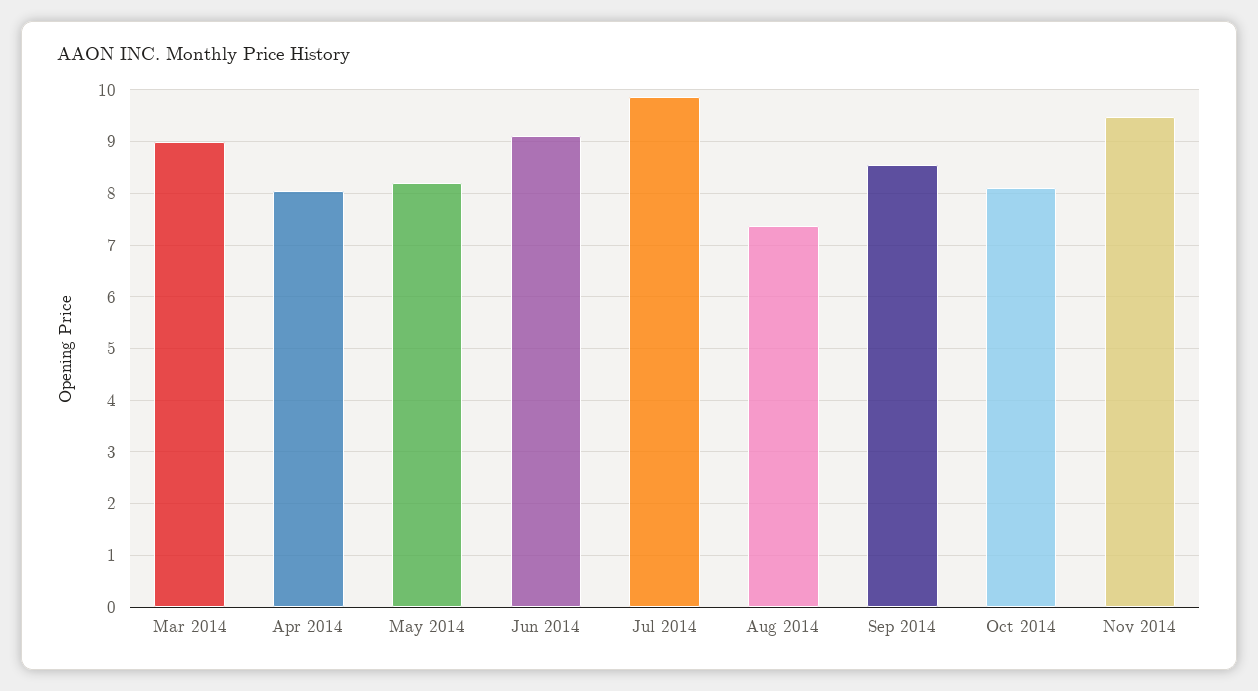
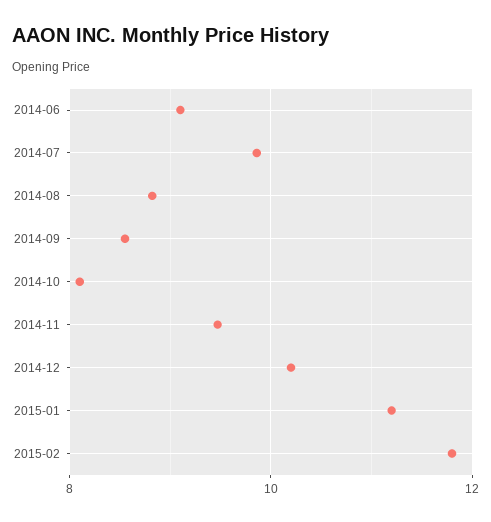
Mar 2014: 9 -> none
Apr 2014: 8 -> none
May 2014: 8.2 -> none
Aug 2014: 7.4 -> 8.8
2014-12: none -> 10.2
2015-01: none -> 11.2
2015-02: none -> 11.8

